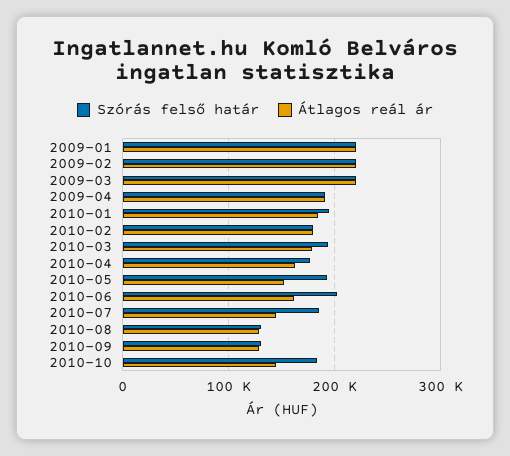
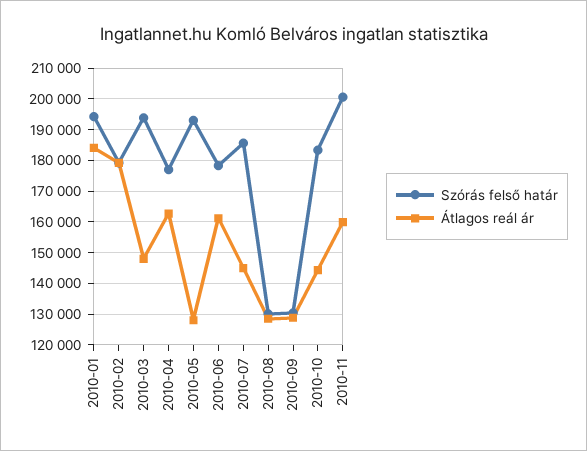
Szórás felső határ, 2009-01: 220000 -> none
Átlagos reál ár, 2009-01: 220000 -> none
Szórás felső határ, 2009-02: 220000 -> none
Átlagos reál ár, 2009-02: 220000 -> none
Szórás felső határ, 2009-03: 220000 -> none
Átlagos reál ár, 2009-03: 220000 -> none
Szórás felső határ, 2009-04: 190000 -> none
Átlagos reál ár, 2009-04: 190000 -> none
Átlagos reál ár, 2010-03: 180000 -> 148000
Átlagos reál ár, 2010-05: 150000 -> 128000
Szórás felső határ, 2010-06: 200000 -> 178000
Szórás felső határ, 2010-11: none -> 200000
Átlagos reál ár, 2010-11: none -> 160000

